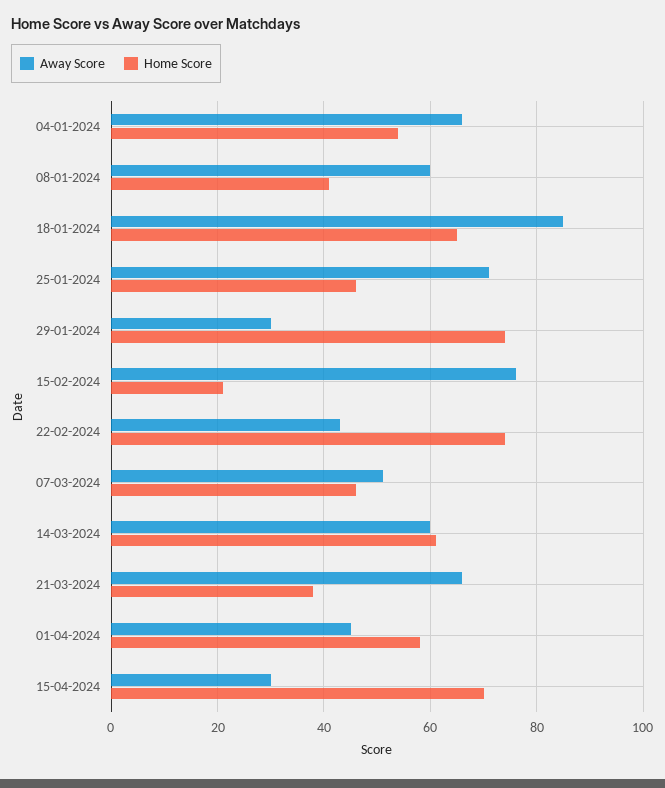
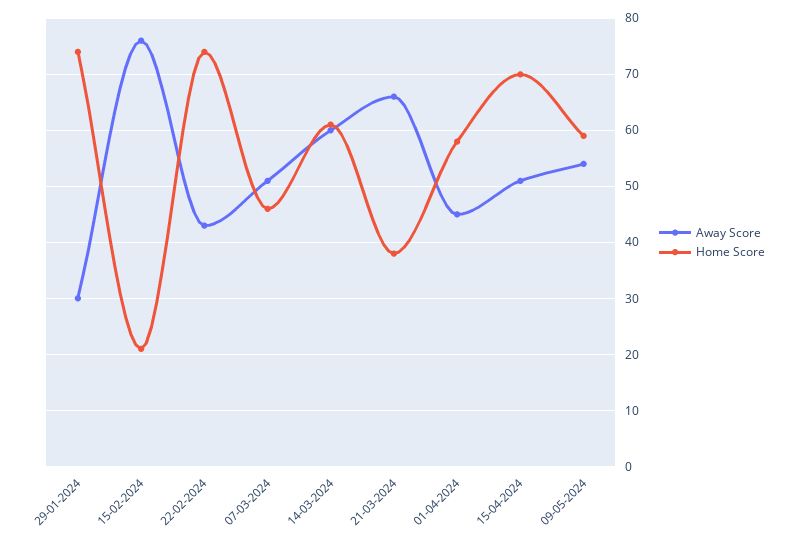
Away Score, 04-01-2024: 65 -> none
Home Score, 04-01-2024: 55 -> none
Away Score, 08-01-2024: 60 -> none
Home Score, 08-01-2024: 40 -> none
Away Score, 18-01-2024: 85 -> none
Home Score, 18-01-2024: 65 -> none
Away Score, 25-01-2024: 70 -> none
Home Score, 25-01-2024: 45 -> none
Away Score, 15-04-2024: 30 -> 50
Away Score, 09-05-2024: none -> 55
Home Score, 09-05-2024: none -> 60

